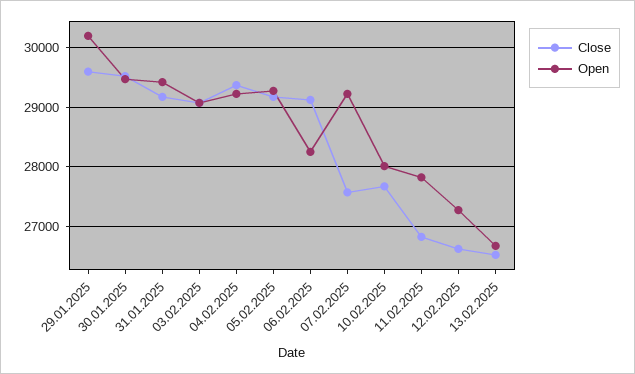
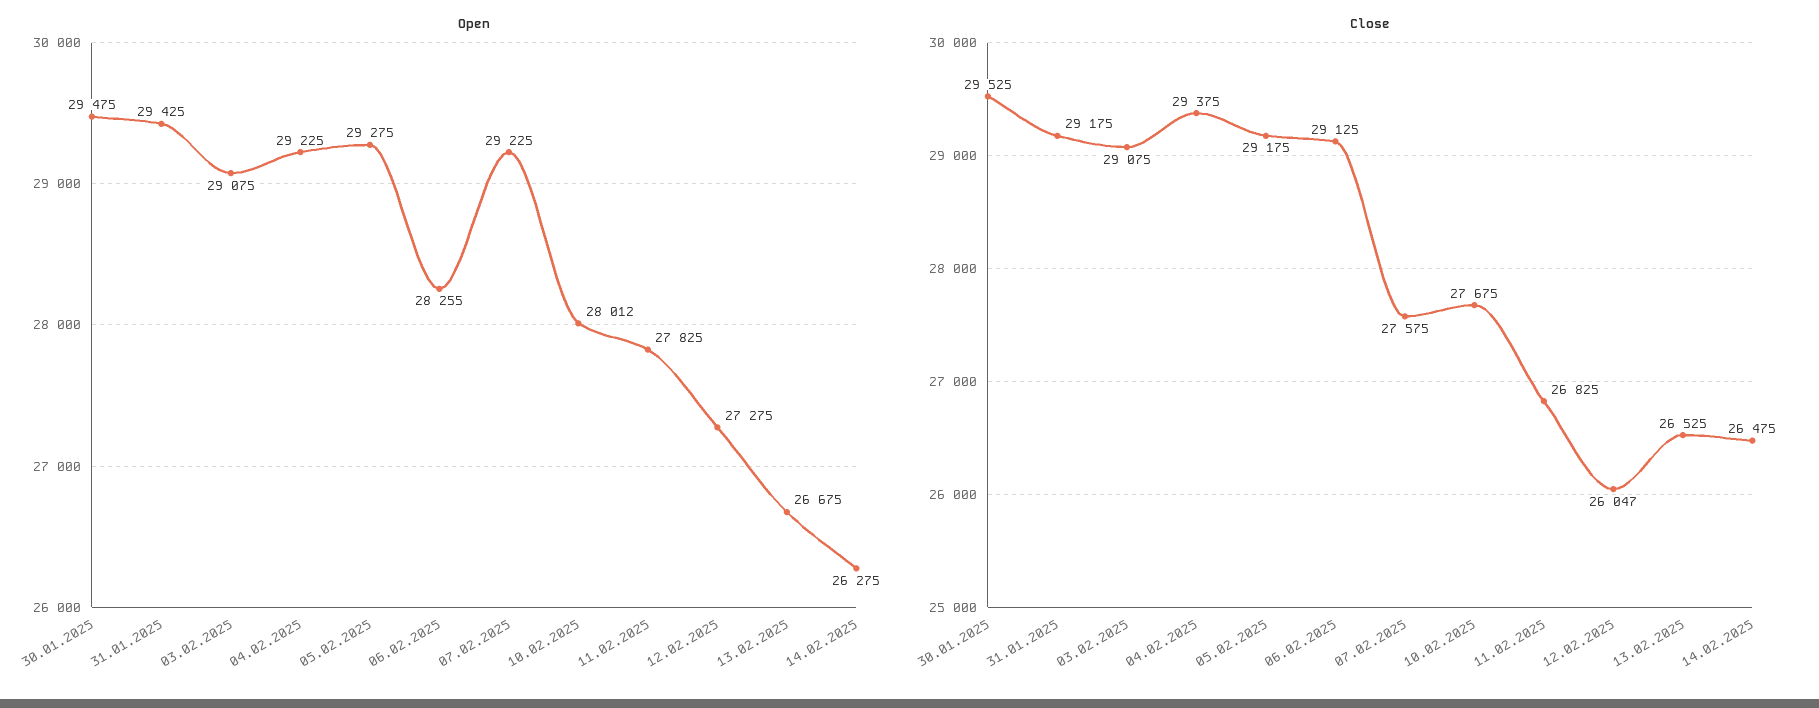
Close, 29.01.2025: 29600 -> none
Open, 29.01.2025: 30200 -> none
Close, 12.02.2025: 26600 -> 26047
Open, 14.02.2025: none -> 26275
Close, 14.02.2025: none -> 26475

